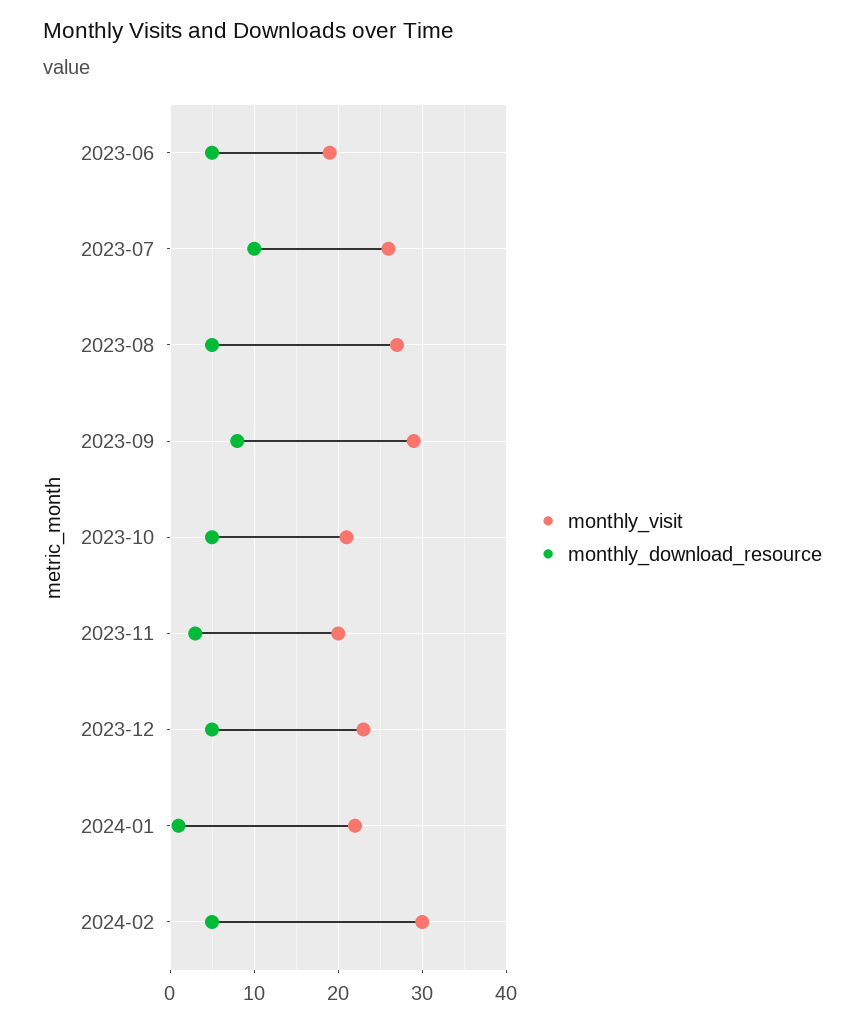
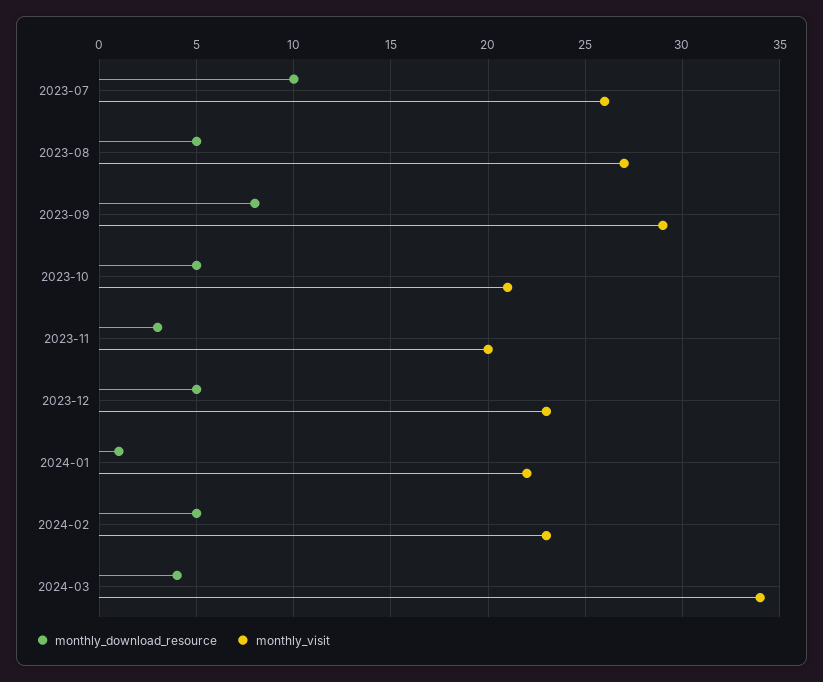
monthly_visit, 2023-06: 19 -> none
monthly_download_resource, 2023-06: 5 -> none
monthly_visit, 2024-02: 30 -> 23
monthly_download_resource, 2024-03: none -> 4
monthly_visit, 2024-03: none -> 34

